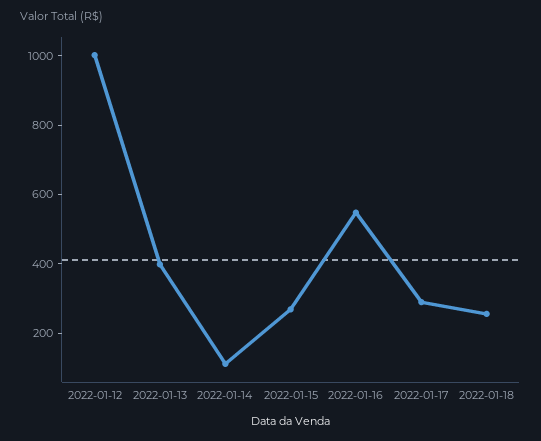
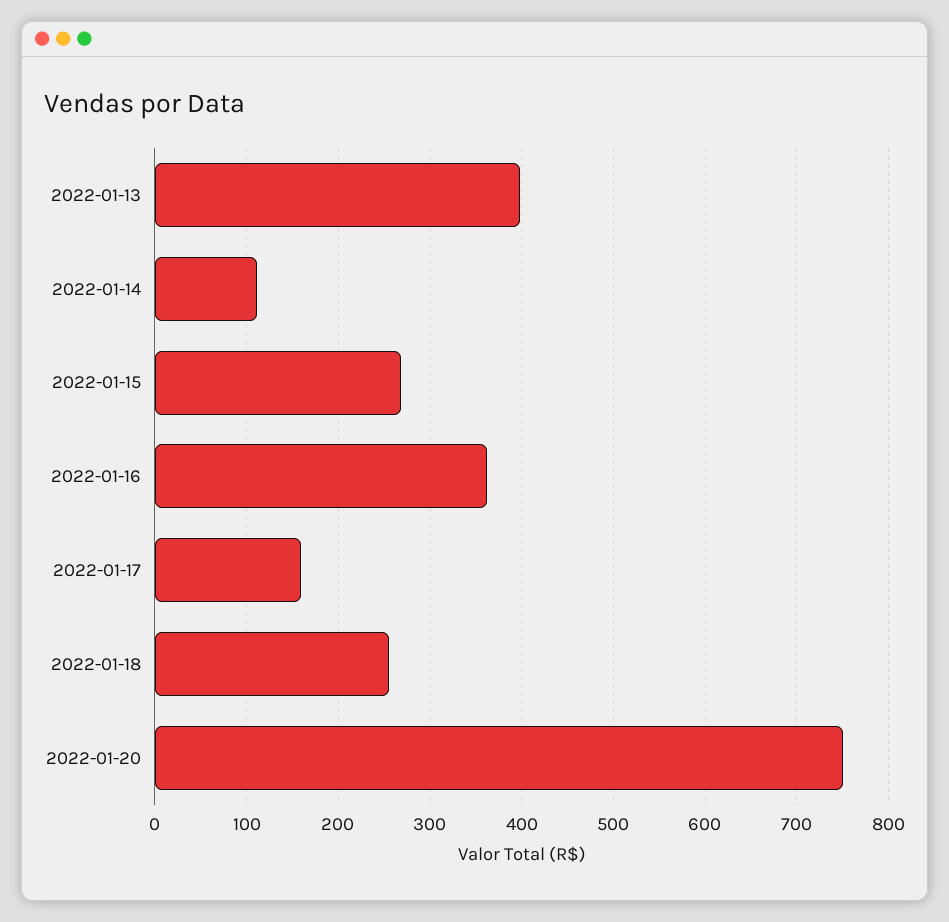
2022-01-12: 1000 -> none
2022-01-16: 550 -> 360
2022-01-17: 300 -> 160
2022-01-20: none -> 750

